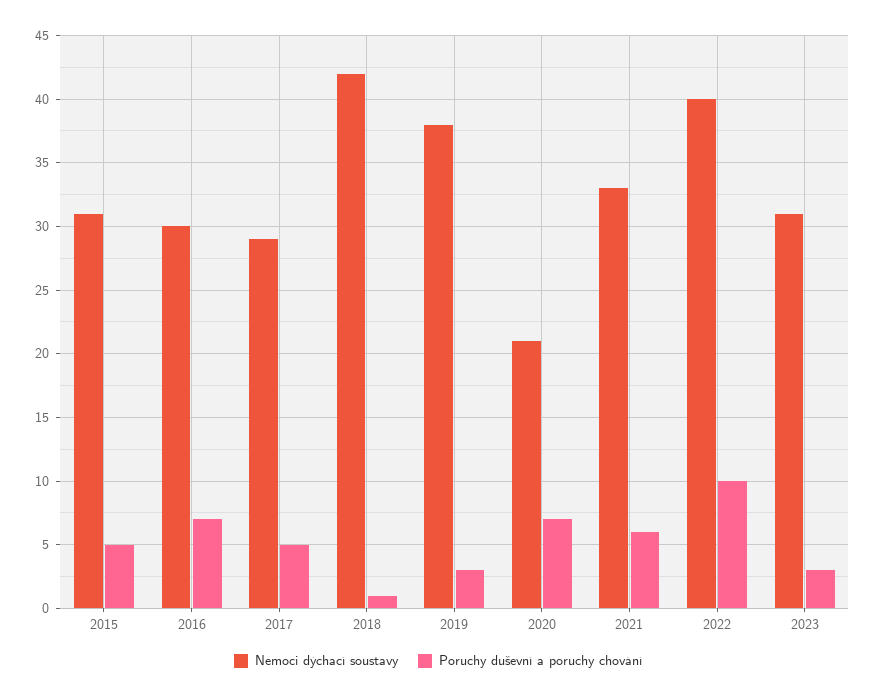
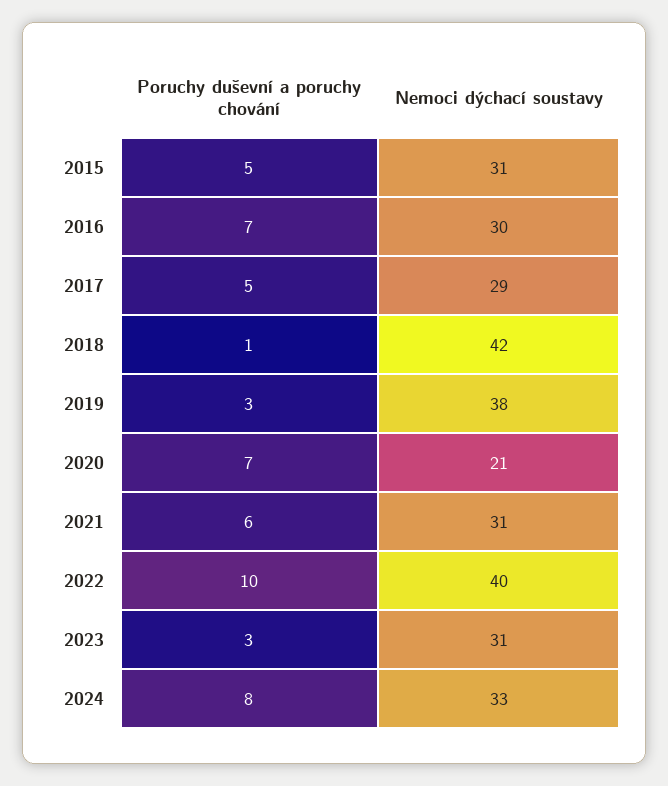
Nemoci dýchací soustavy, 2021: 33 -> 31
Poruchy duševní a poruchy chování, 2024: none -> 8
Nemoci dýchací soustavy, 2024: none -> 33

